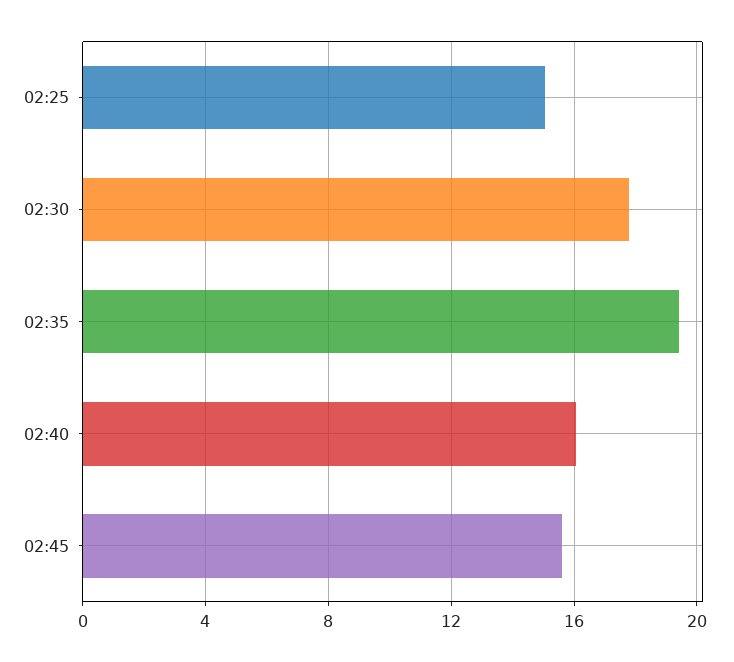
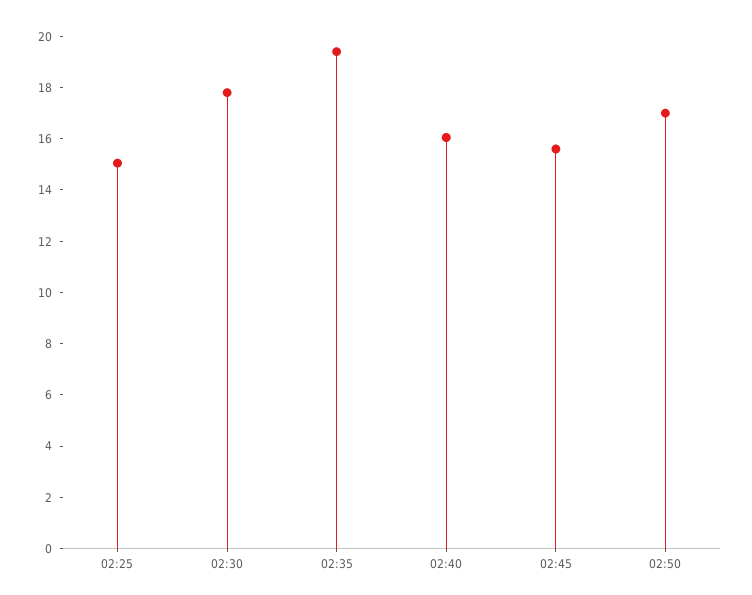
02:50: none -> 17

